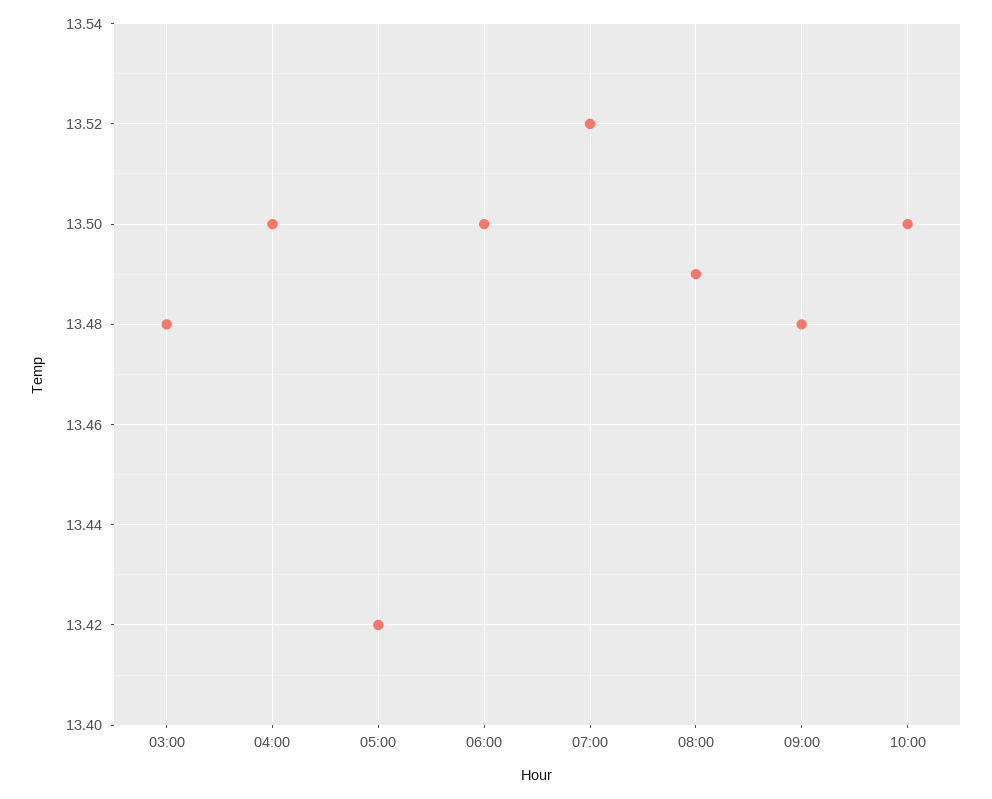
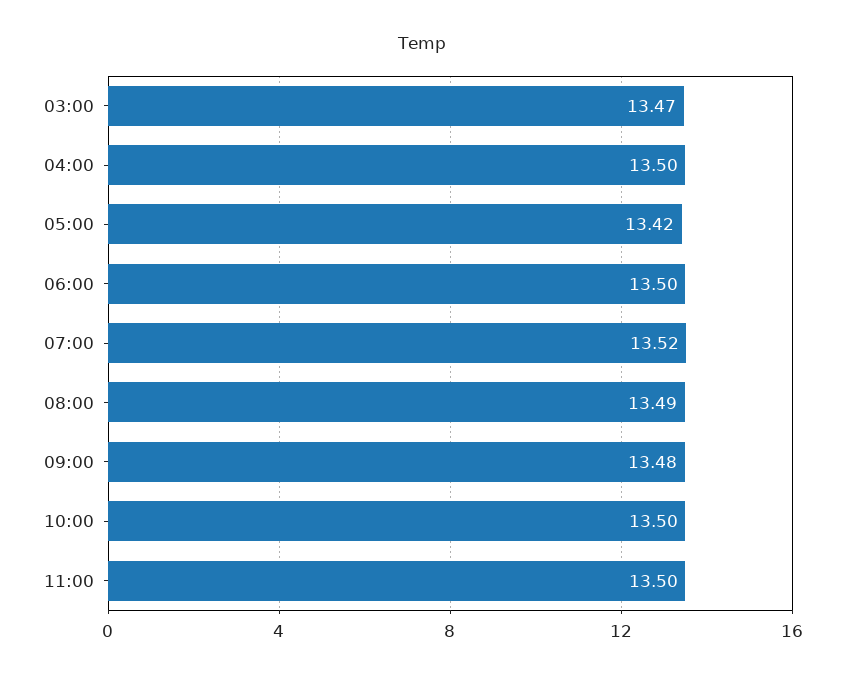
03:00: 13.48 -> 13.47
11:00: none -> 13.5

